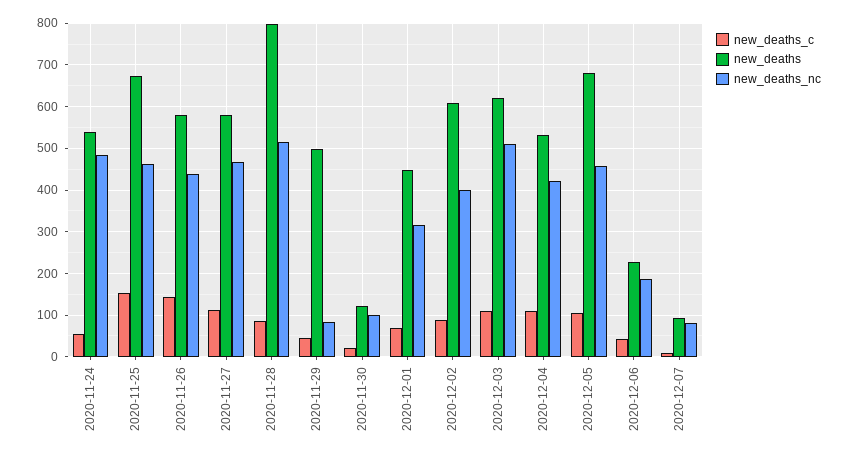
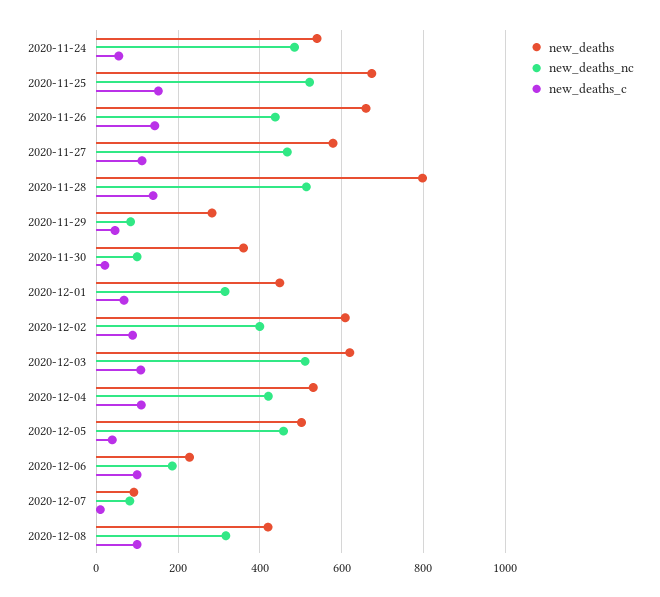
new_deaths_nc, 2020-11-25: 460 -> 520
new_deaths, 2020-11-26: 580 -> 660
new_deaths_c, 2020-11-28: 80 -> 140
new_deaths, 2020-11-29: 500 -> 280
new_deaths, 2020-11-30: 120 -> 360
new_deaths_c, 2020-12-05: 100 -> 40
new_deaths, 2020-12-05: 680 -> 500
new_deaths_c, 2020-12-06: 40 -> 100
new_deaths, 2020-12-08: none -> 420
new_deaths_nc, 2020-12-08: none -> 320
new_deaths_c, 2020-12-08: none -> 100

